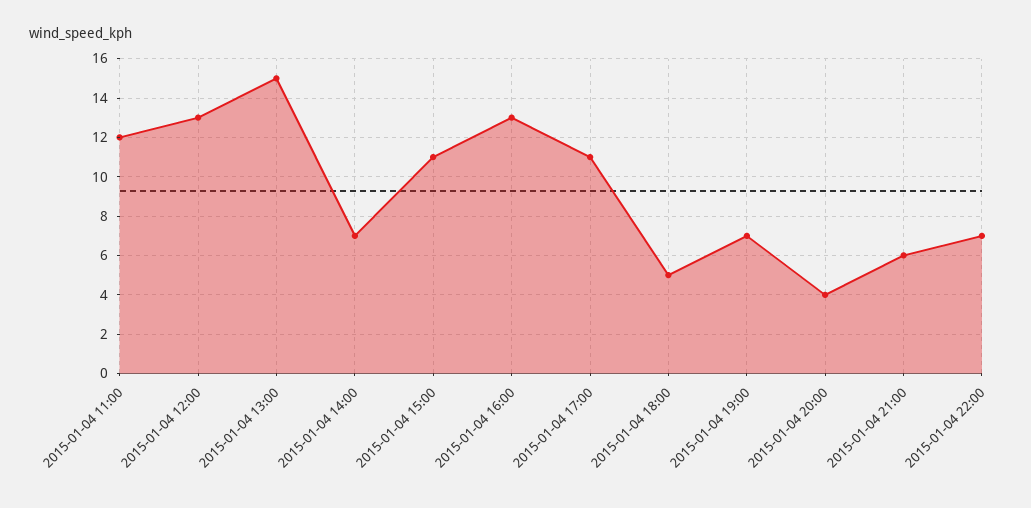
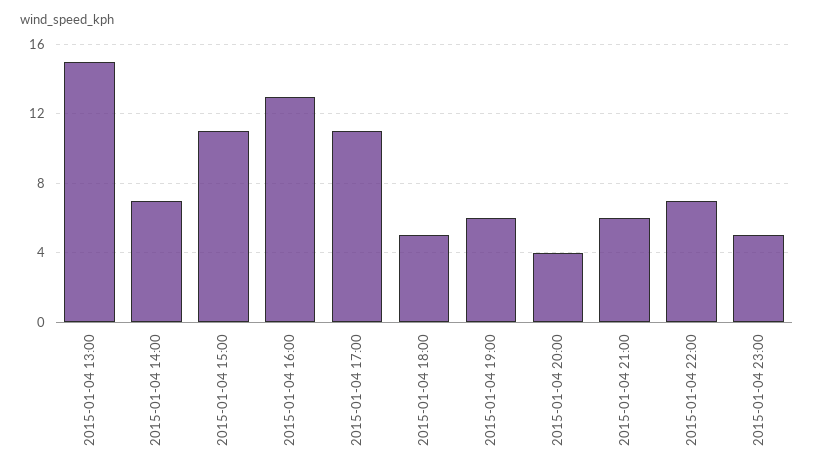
2015-01-04 11:00: 12 -> none
2015-01-04 12:00: 13 -> none
2015-01-04 19:00: 7 -> 6
2015-01-04 23:00: none -> 5

